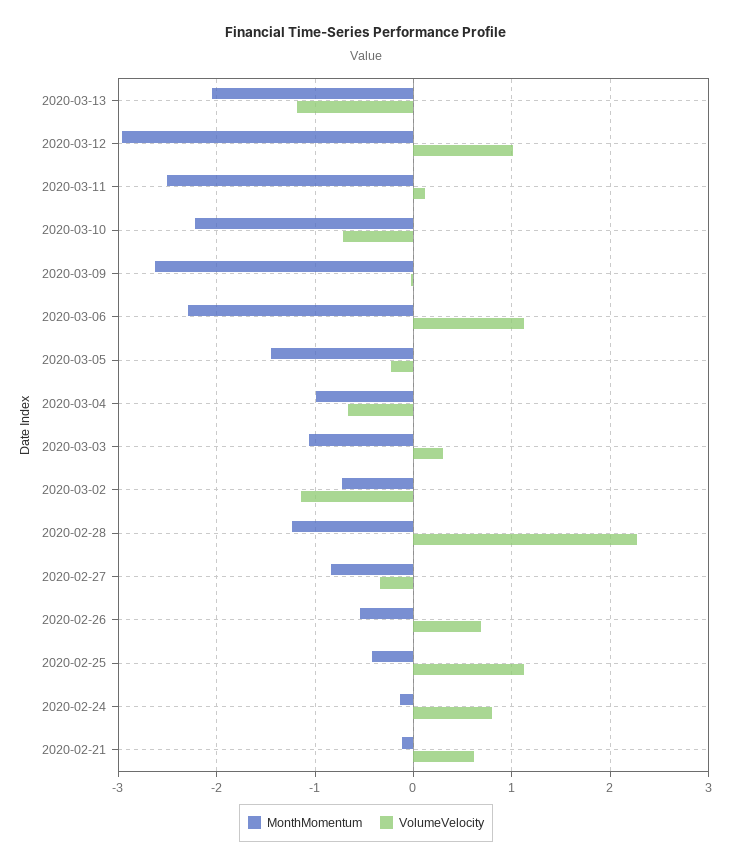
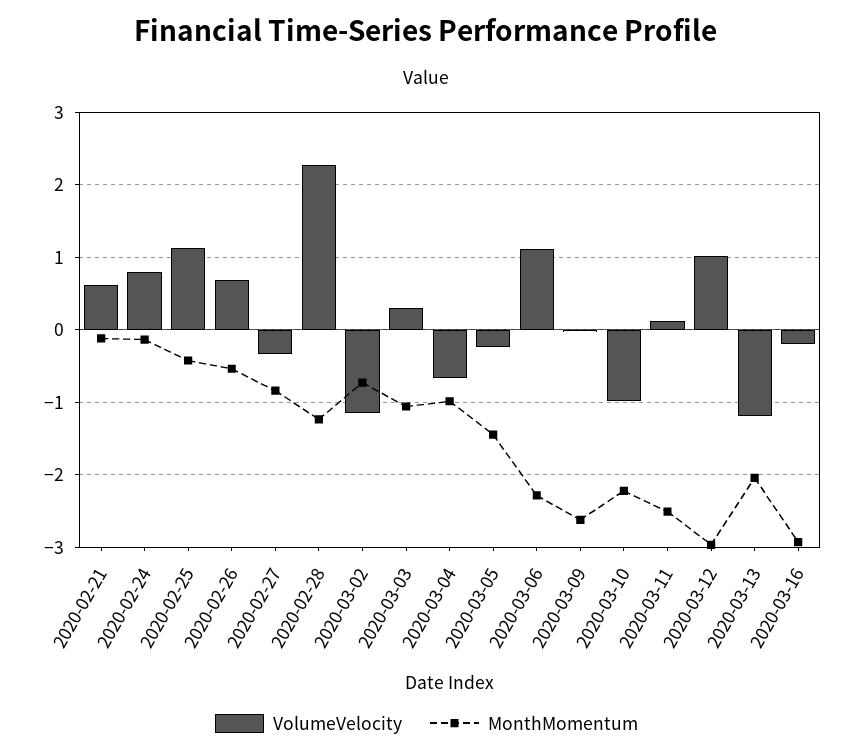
VolumeVelocity, 2020-03-10: -0.7 -> -1
VolumeVelocity, 2020-03-16: none -> -0.2
MonthMomentum, 2020-03-16: none -> -2.9

